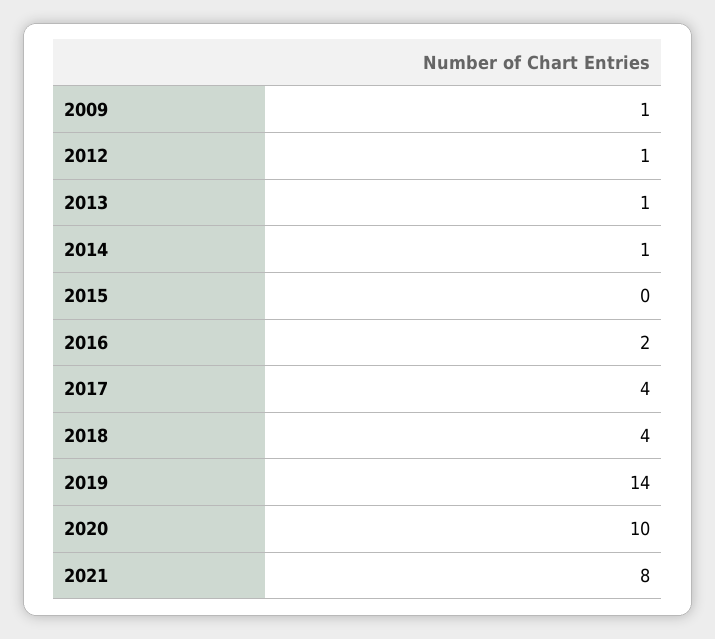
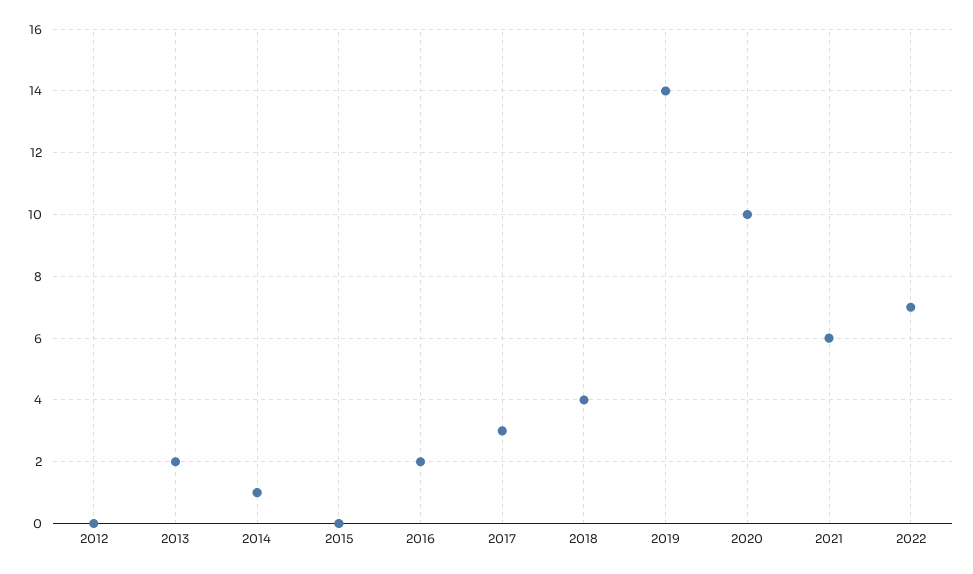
2009: 1 -> none
2012: 1 -> 0
2013: 1 -> 2
2017: 4 -> 3
2021: 8 -> 6
2022: none -> 7

